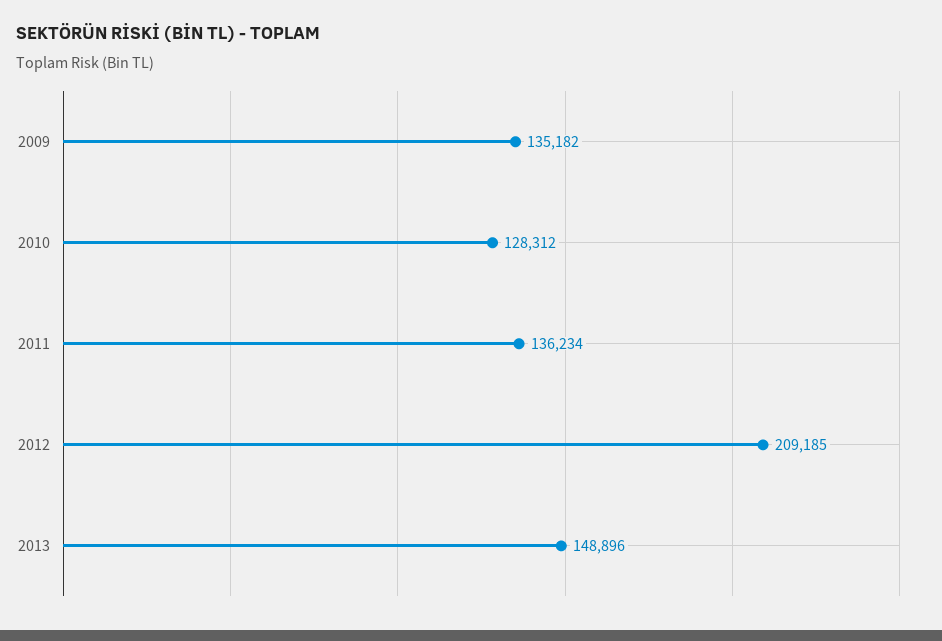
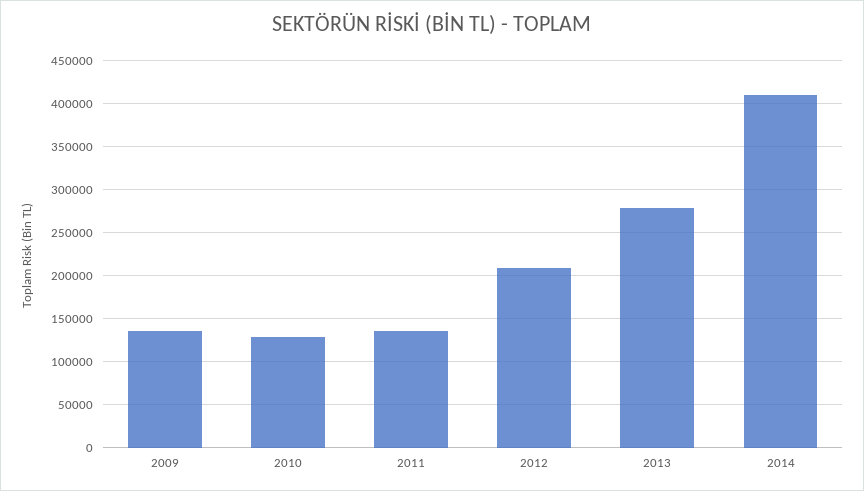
2013: 148896 -> 280000
2014: none -> 410000

